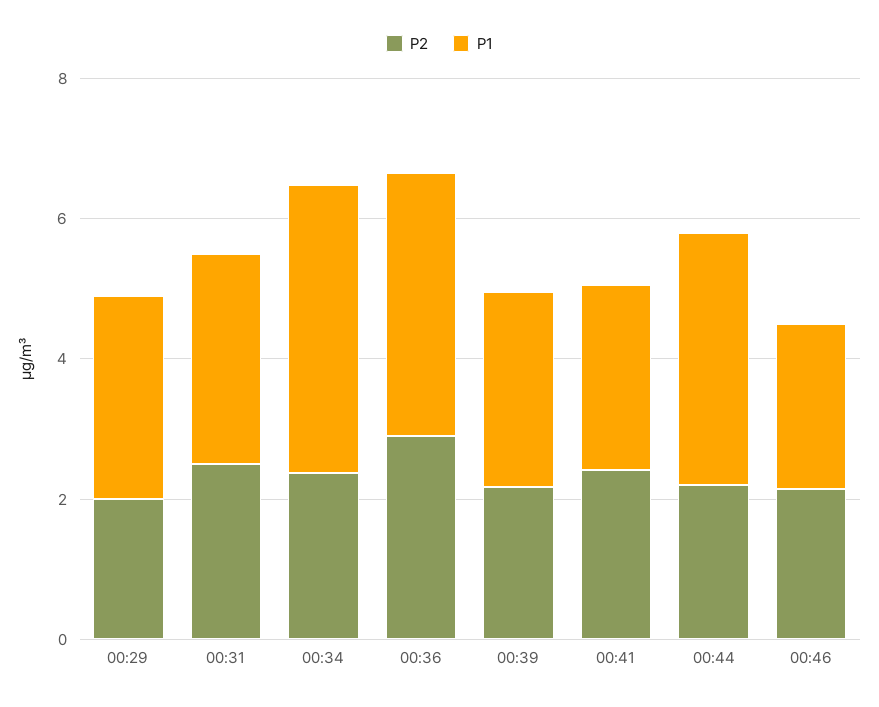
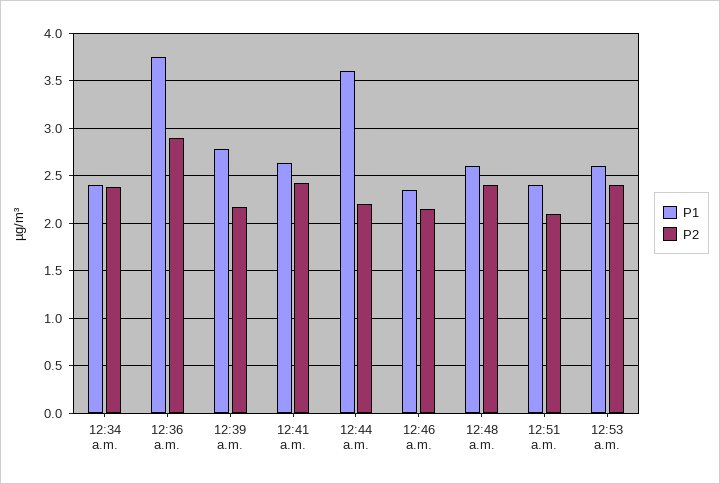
P2, 00:29: 2 -> none
P1, 00:29: 3 -> none
P2, 00:31: 2.5 -> none
P1, 00:31: 3 -> none
P1, 00:34: 4 -> 2.4
P1, 12:48 a.m.: none -> 2.6
P2, 12:48 a.m.: none -> 2.4
P1, 12:51 a.m.: none -> 2.4
P2, 12:51 a.m.: none -> 2.1
P1, 12:53 a.m.: none -> 2.6
P2, 12:53 a.m.: none -> 2.4

